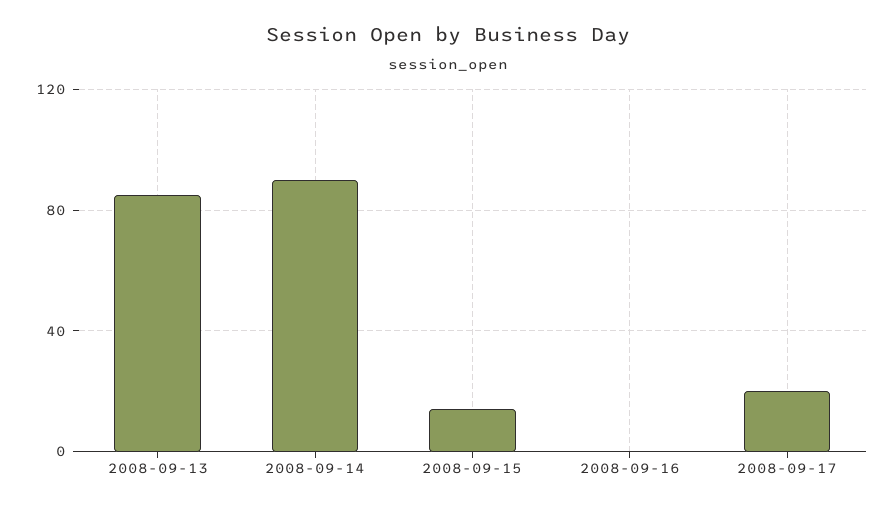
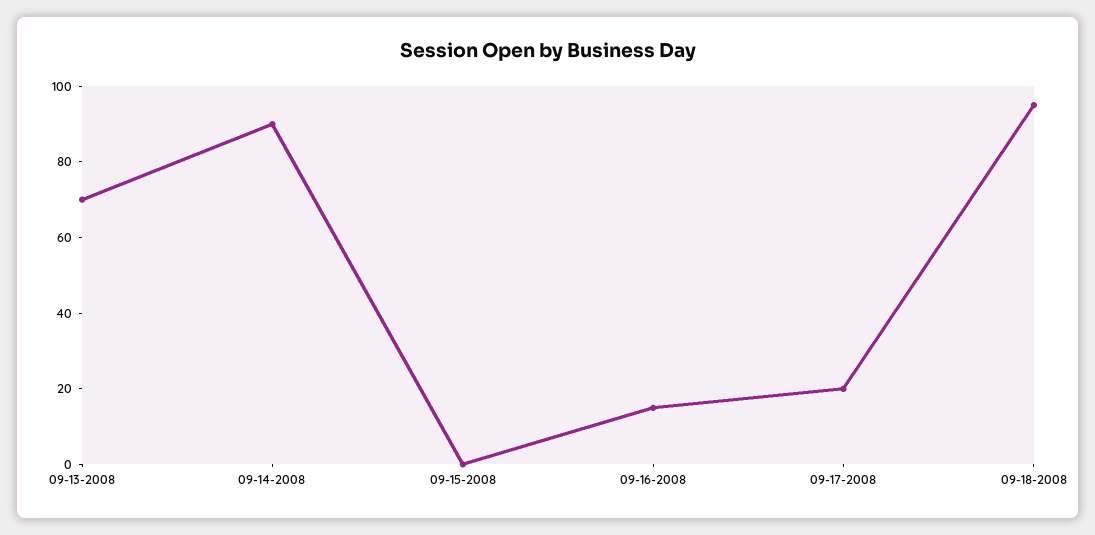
2008-09-13: 85 -> 70
2008-09-15: 15 -> 0
2008-09-16: 0 -> 15
09-18-2008: none -> 95

